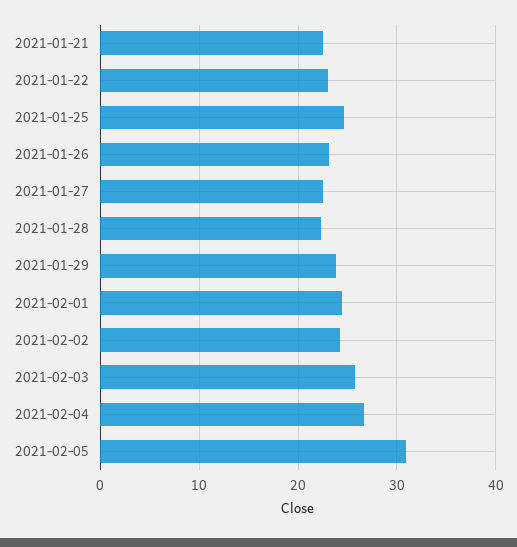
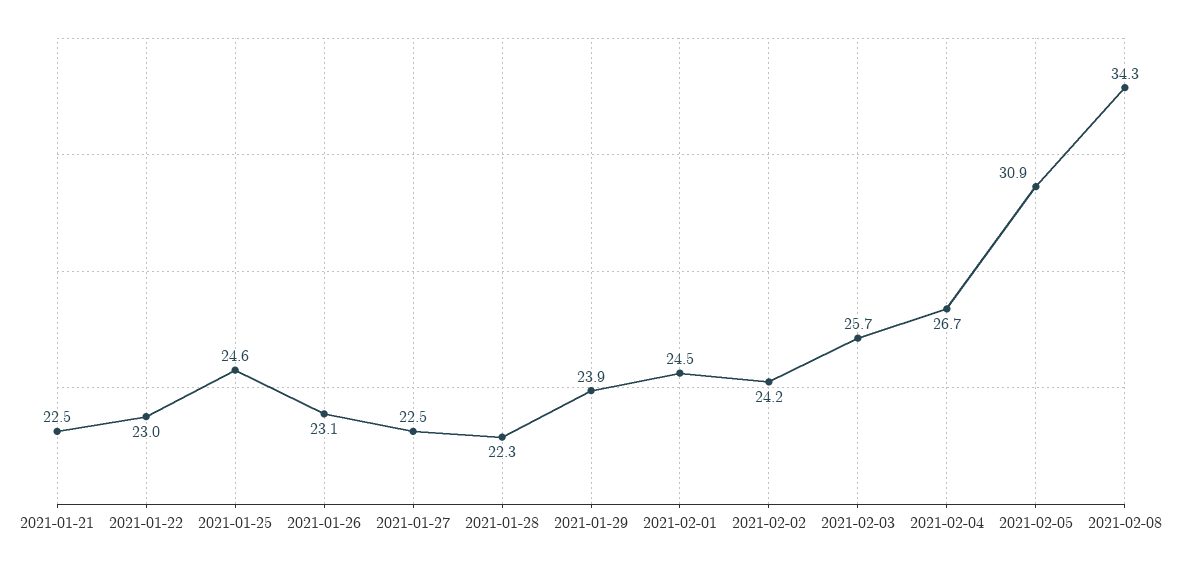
2021-02-08: none -> 34.3

